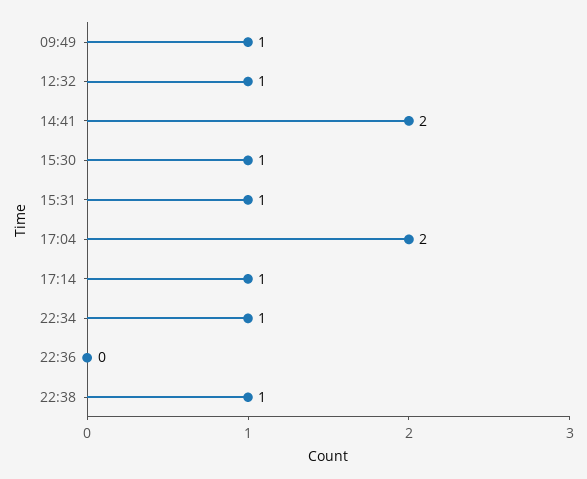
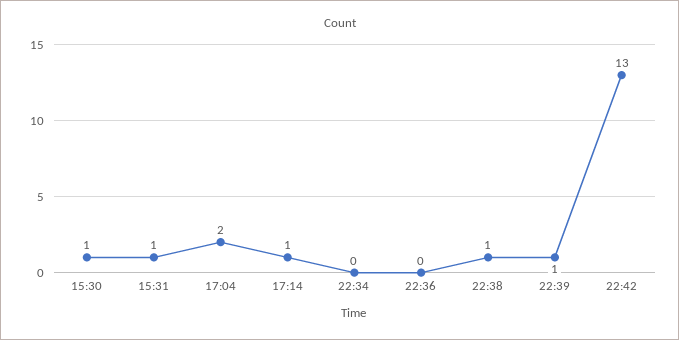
09:49: 1 -> none
12:32: 1 -> none
14:41: 2 -> none
22:34: 1 -> 0
22:39: none -> 1
22:42: none -> 13

